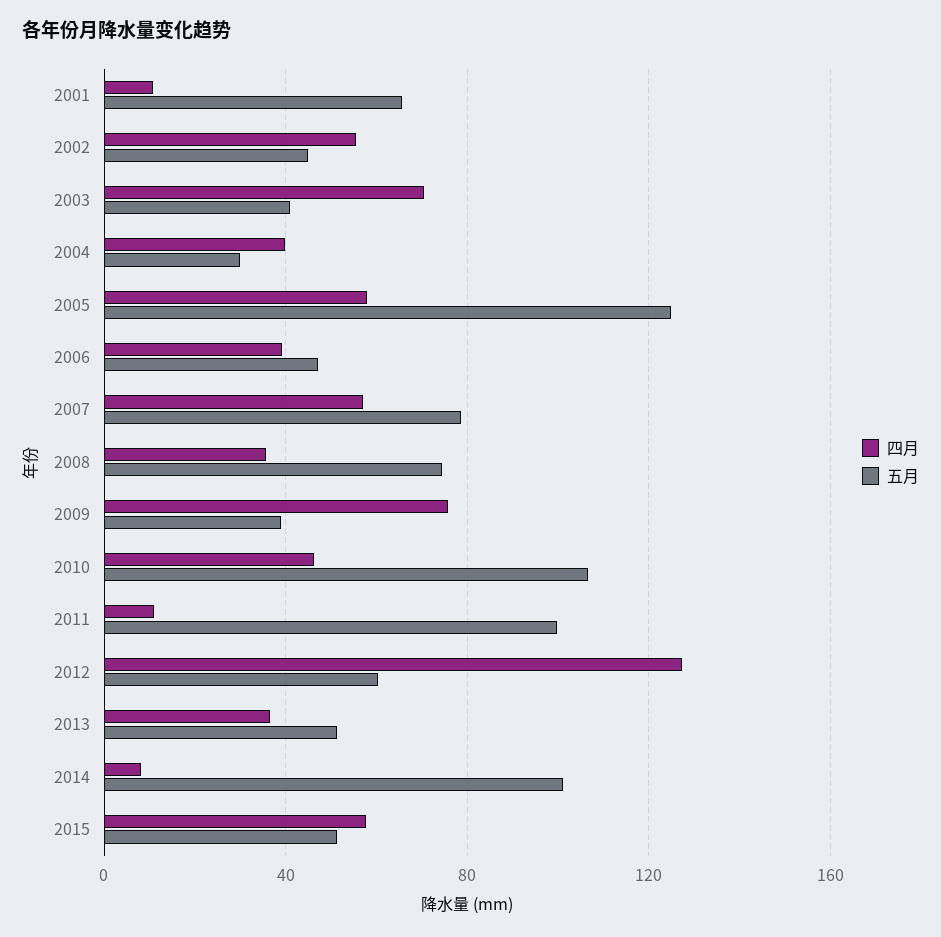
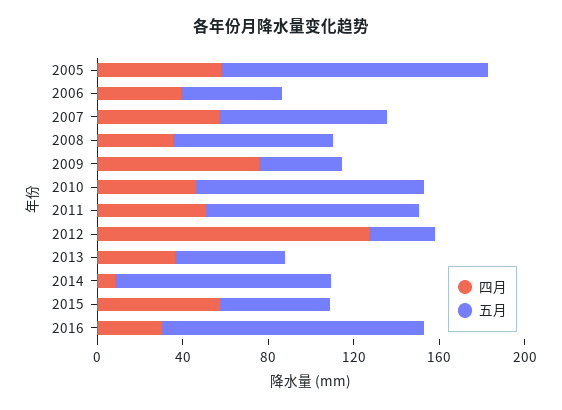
四月, 2001: 10 -> none
五月, 2001: 65 -> none
四月, 2002: 55 -> none
五月, 2002: 45 -> none
四月, 2003: 70 -> none
五月, 2003: 40 -> none
四月, 2004: 40 -> none
五月, 2004: 30 -> none
四月, 2011: 10 -> 50
五月, 2012: 60 -> 30
四月, 2016: none -> 30
五月, 2016: none -> 120

